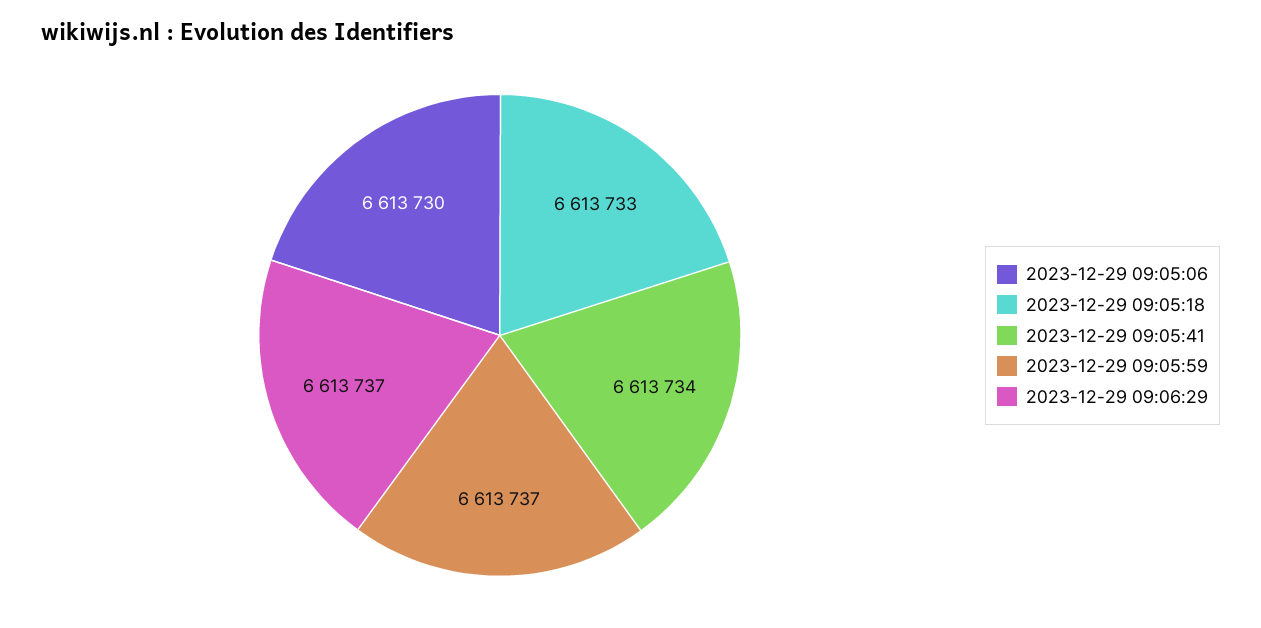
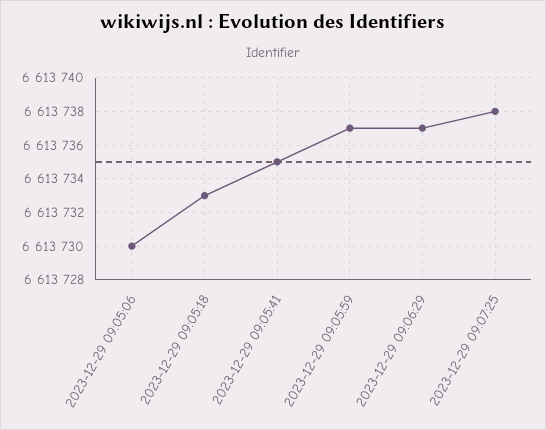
2023-12-29 09:05:41: 6613734 -> 6613735
2023-12-29 09:07:25: none -> 6613738

